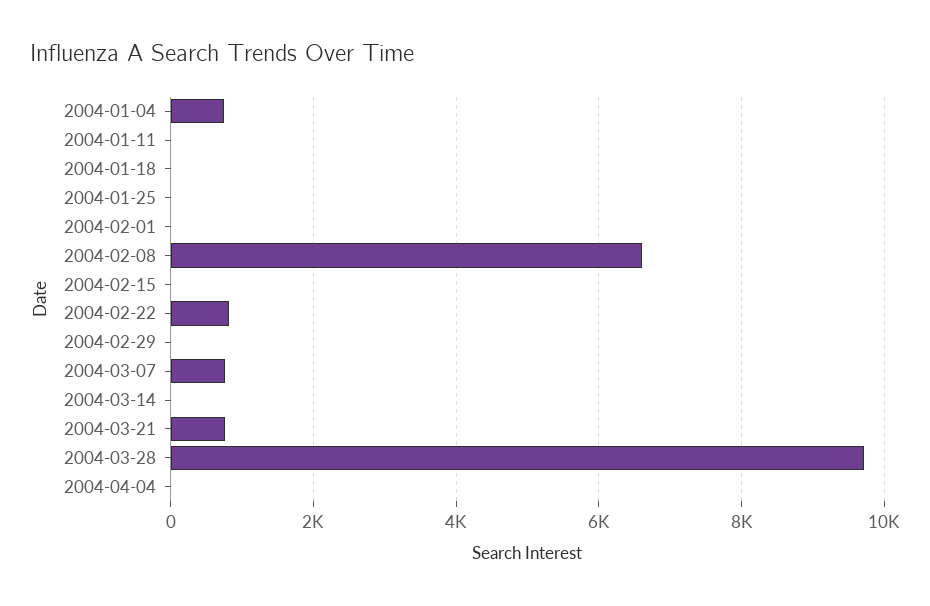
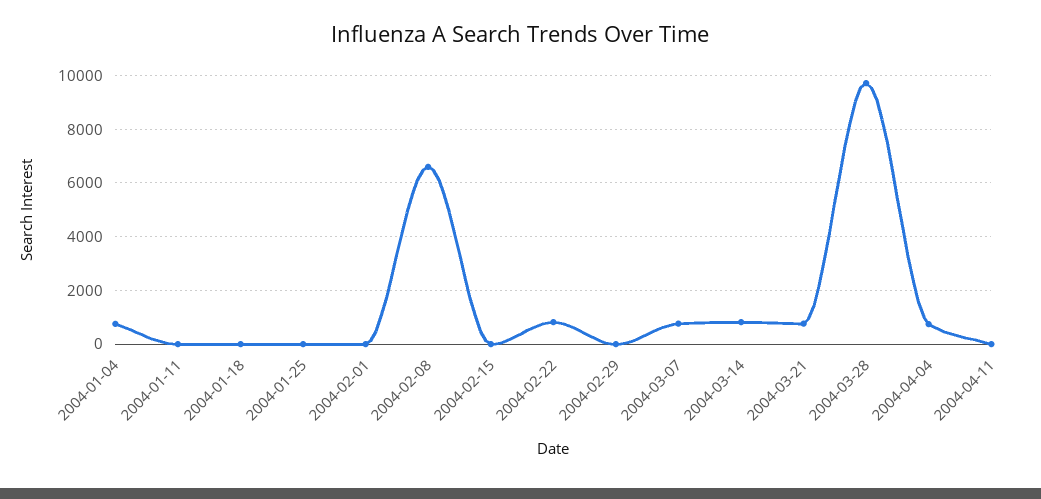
2004-03-14: 0 -> 750
2004-04-04: 0 -> 750
2004-04-11: none -> 0

